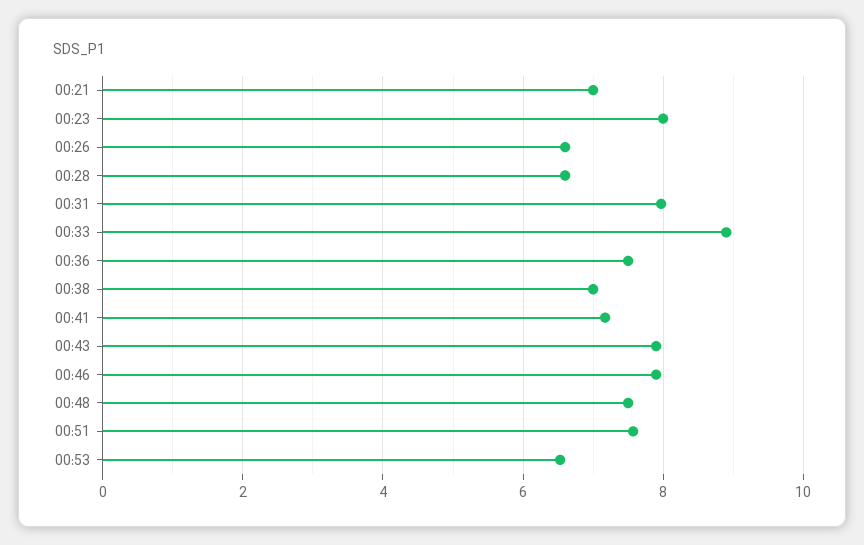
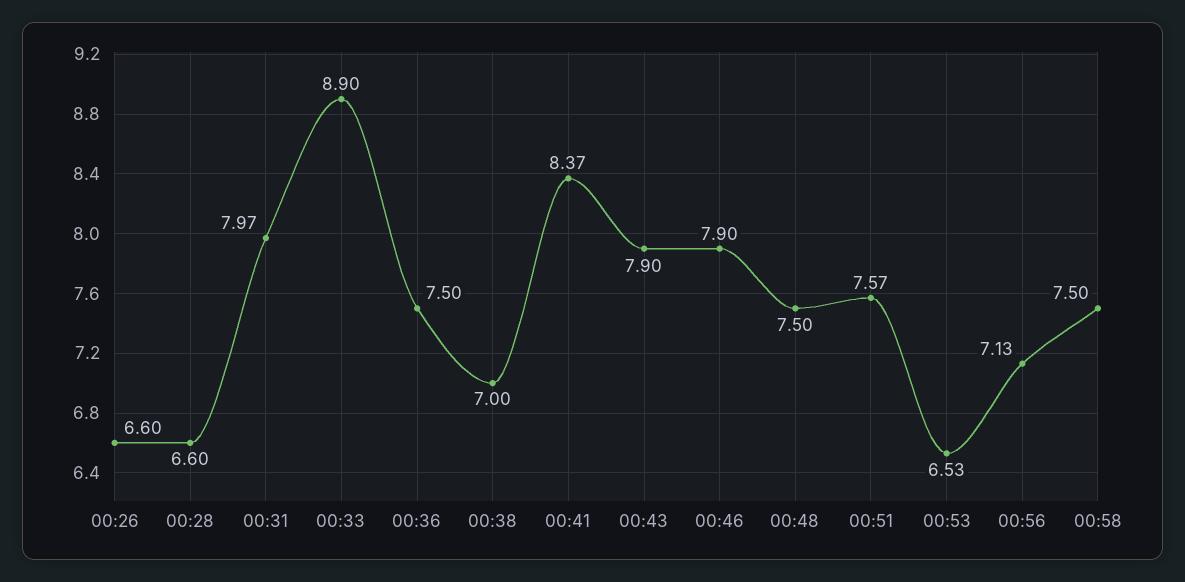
00:21: 7 -> none
00:23: 8 -> none
00:41: 7.2 -> 8.37
00:56: none -> 7.13
00:58: none -> 7.5

